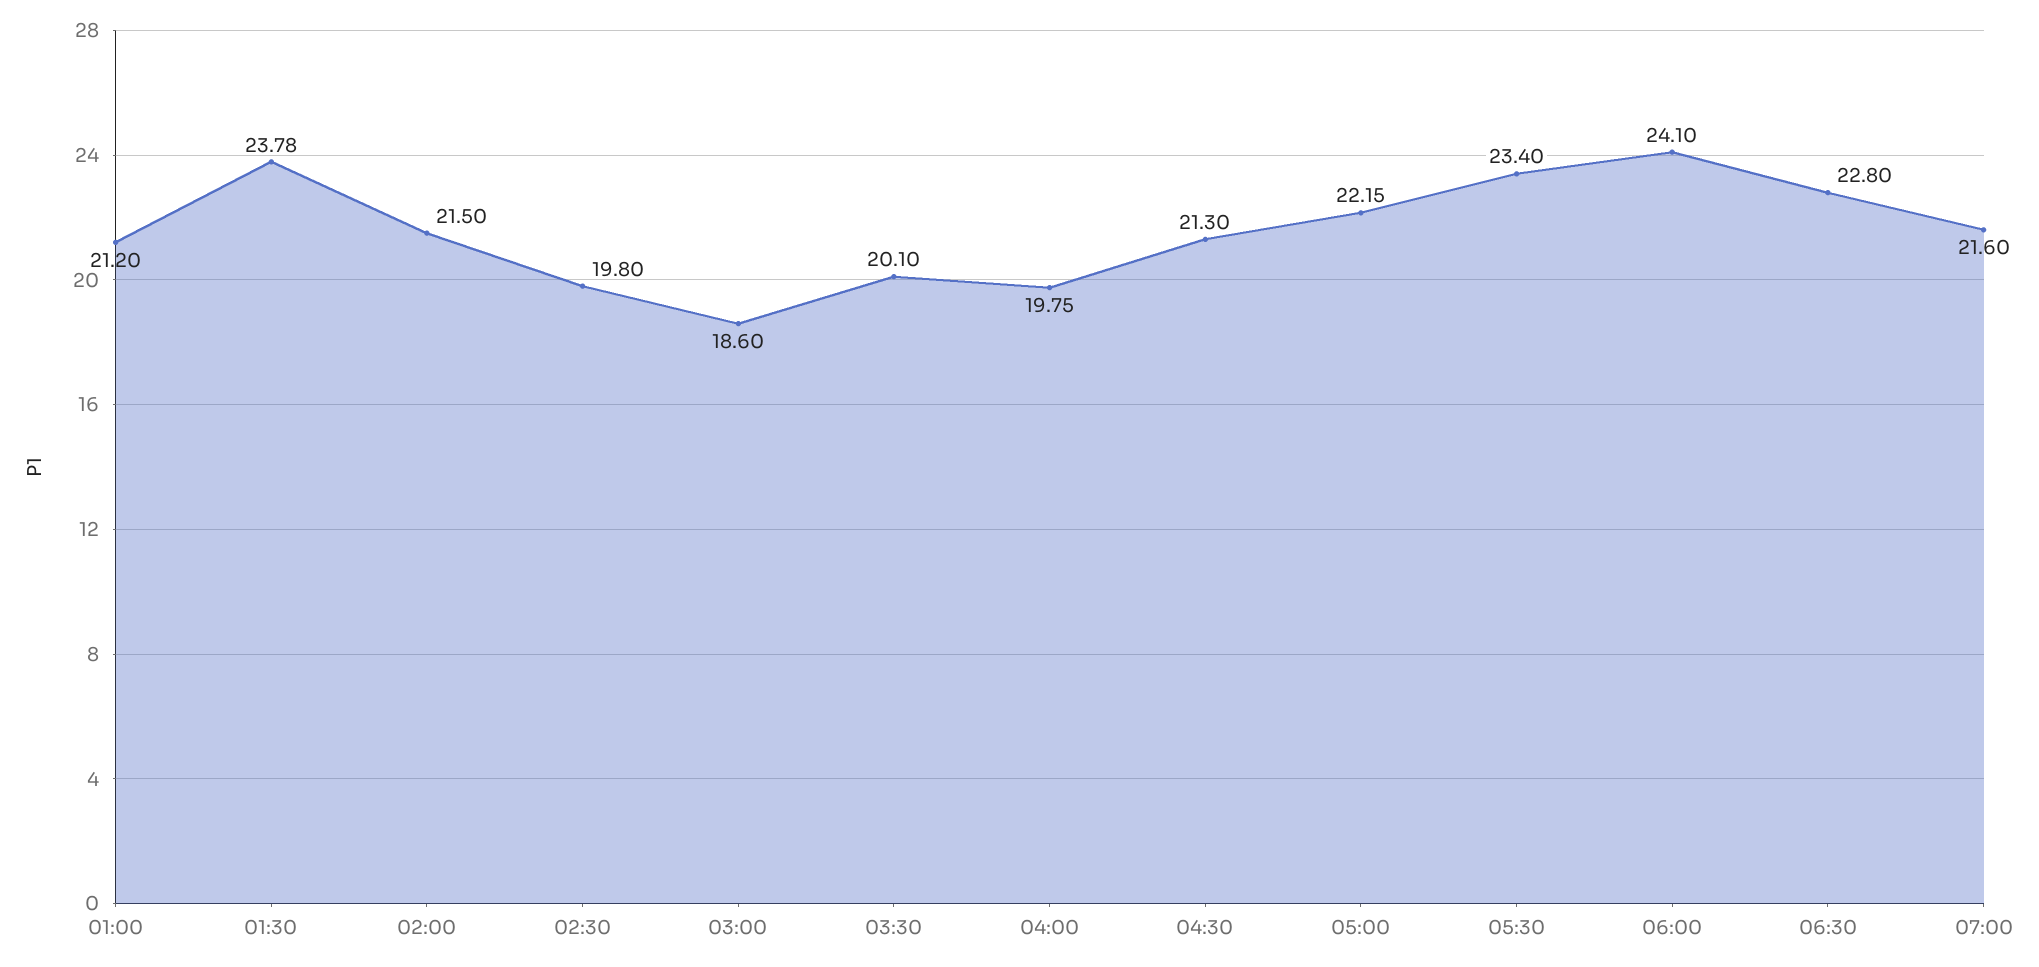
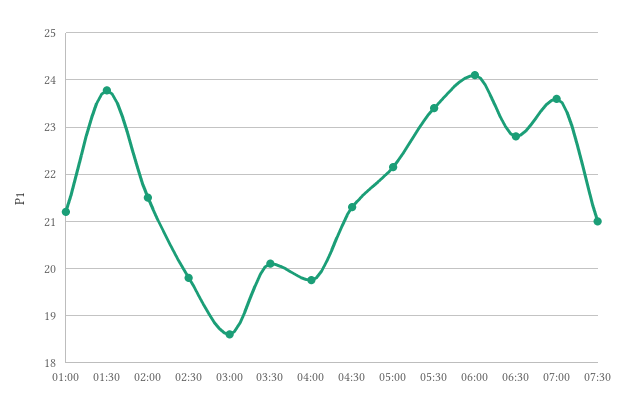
07:00: 21.6 -> 23.6
07:30: none -> 21

